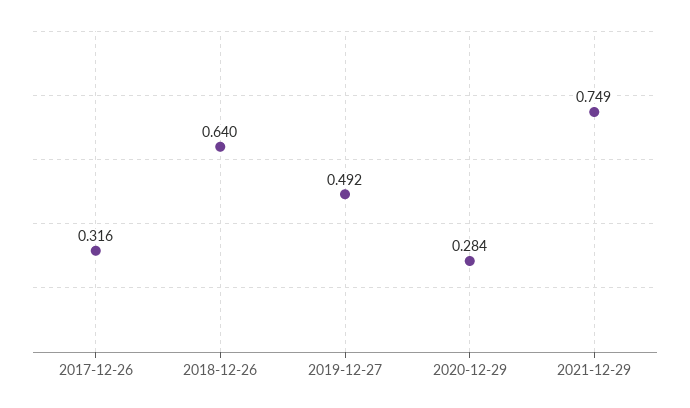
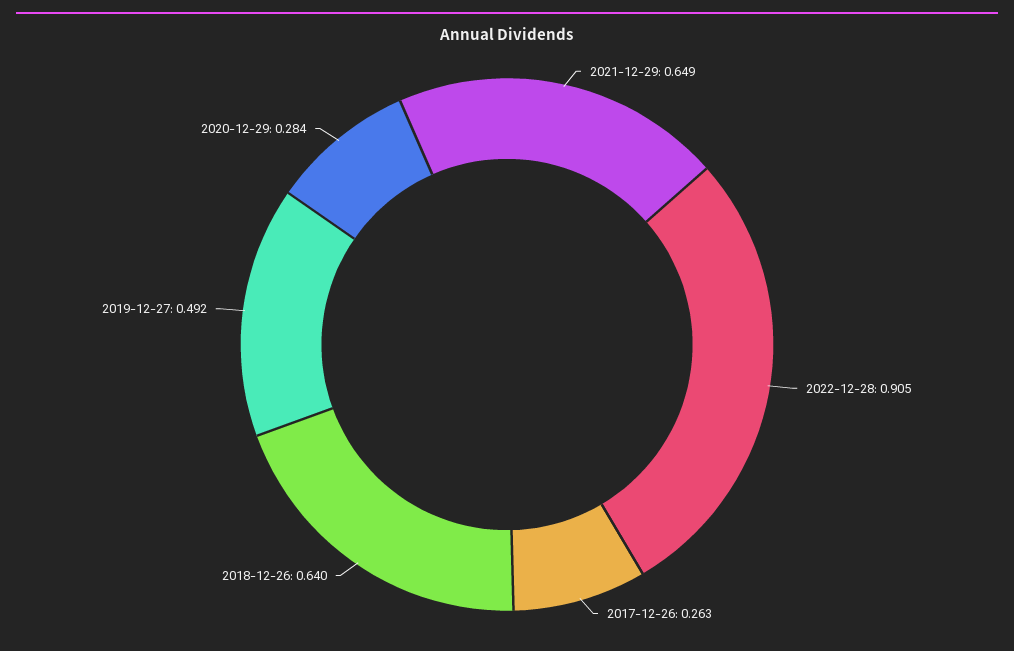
2017-12-26: 0.316 -> 0.263
2021-12-29: 0.749 -> 0.649
2022-12-28: none -> 0.905

